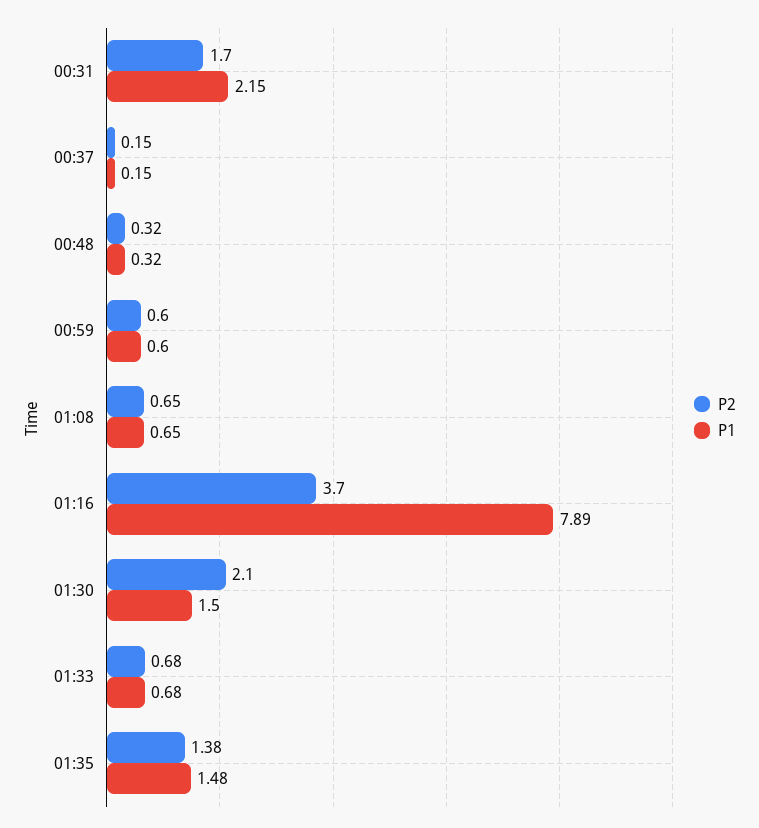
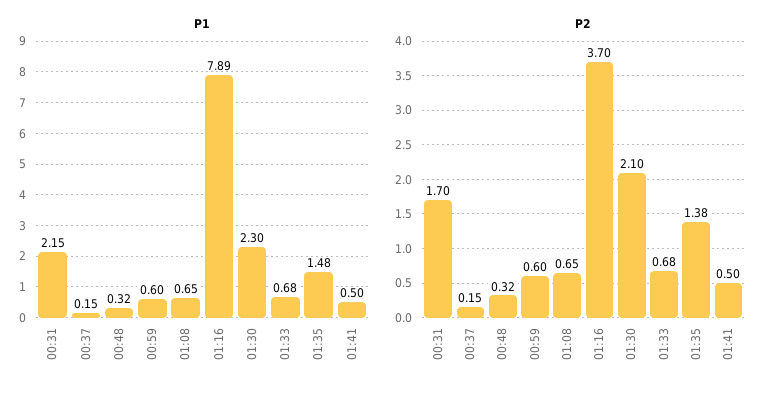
P1, 01:30: 1.5 -> 2.3
P1, 01:41: none -> 0.5
P2, 01:41: none -> 0.5

